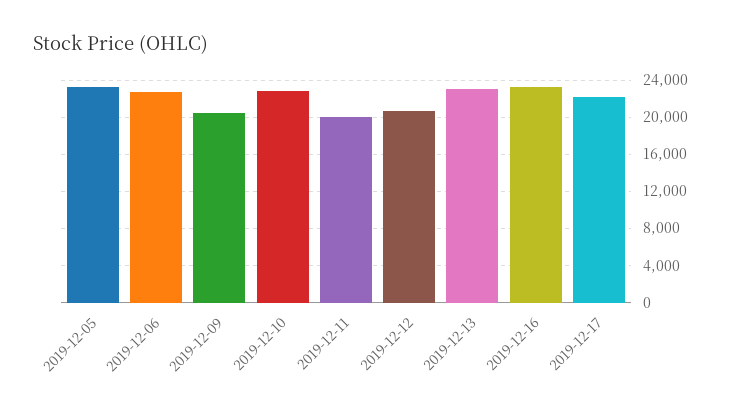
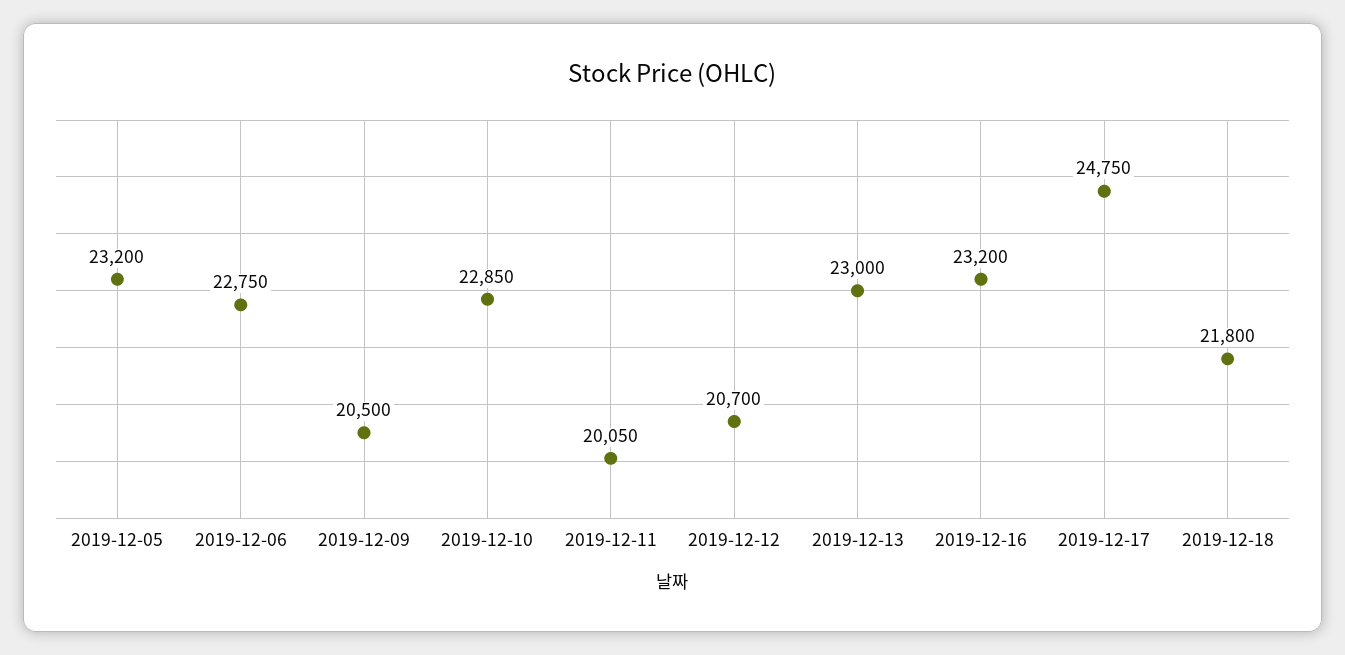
2019-12-17: 22000 -> 24750
2019-12-18: none -> 21800

